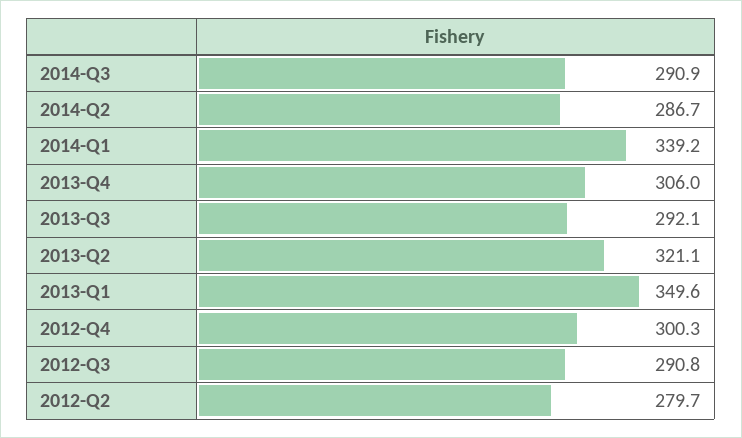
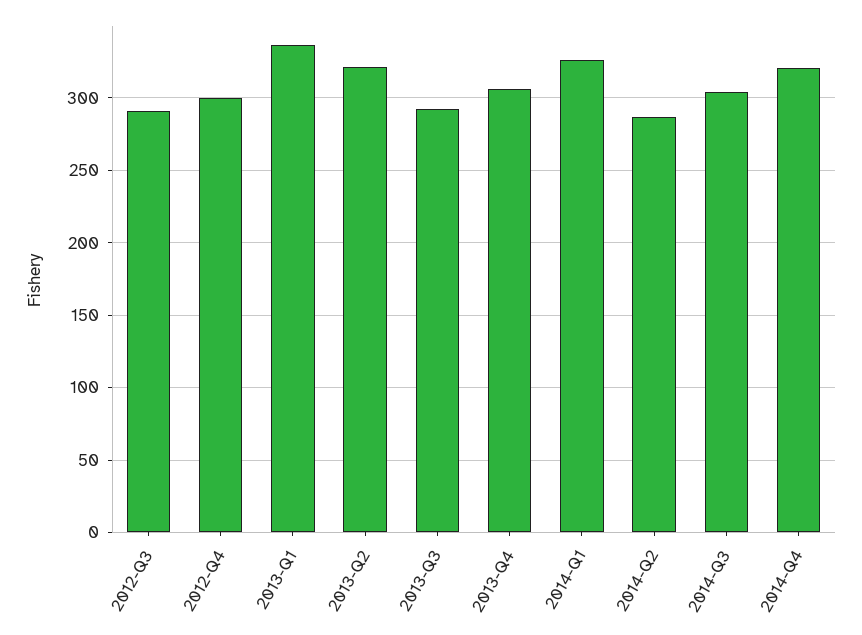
2014-Q3: 290.9 -> 305
2014-Q1: 339.2 -> 325
2013-Q1: 349.6 -> 335
2012-Q2: 279.7 -> none
2014-Q4: none -> 320

